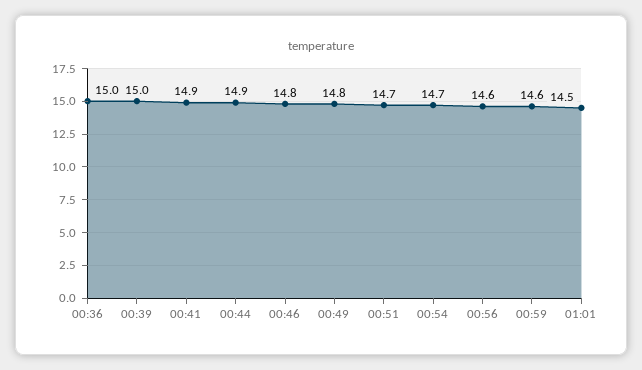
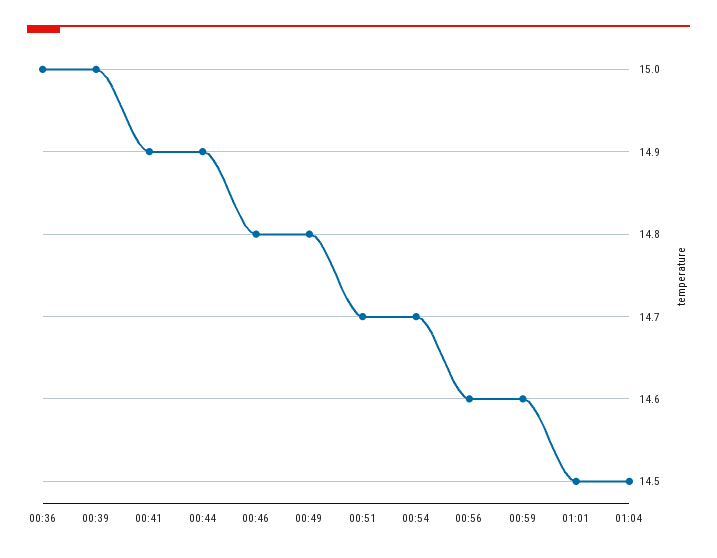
01:04: none -> 14.5

